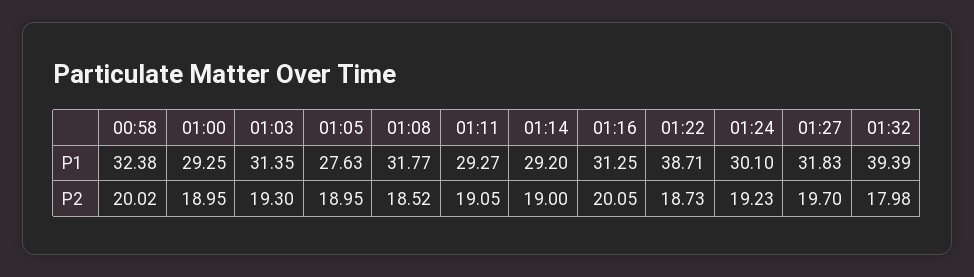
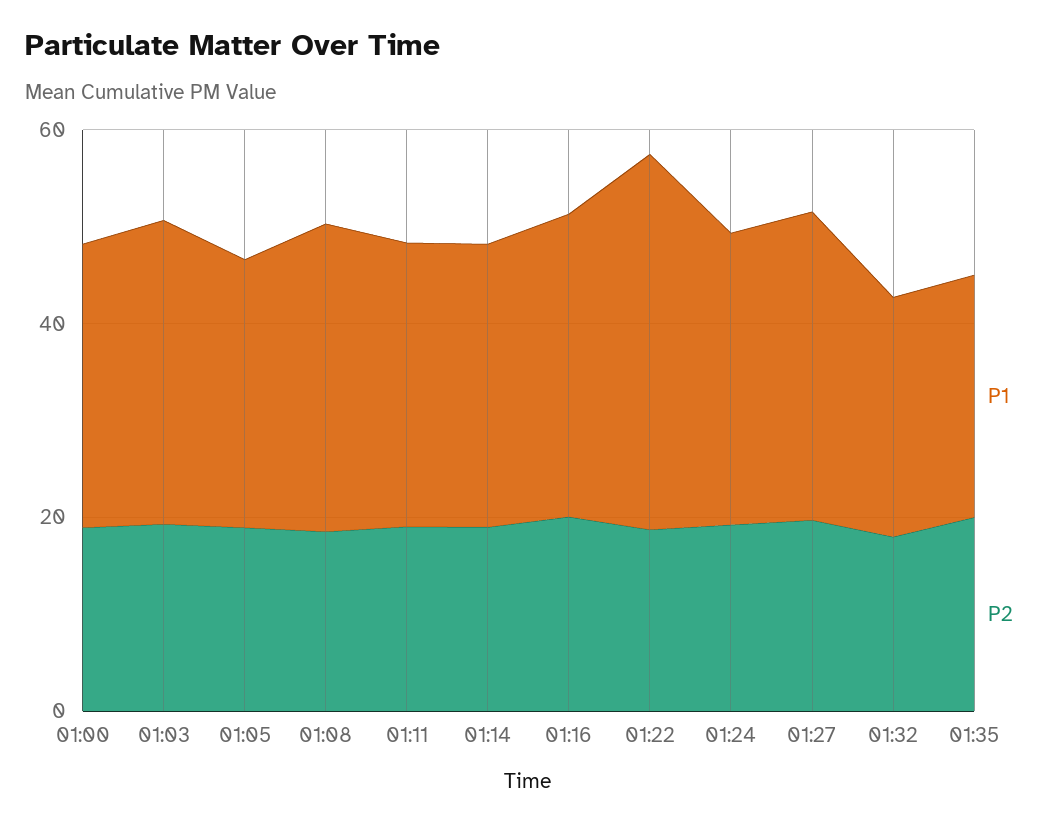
P1, 00:58: 32.38 -> none
P1, 01:32: 39.39 -> 25
P2, 00:58: 20.02 -> none
P1, 01:35: none -> 25
P2, 01:35: none -> 20

